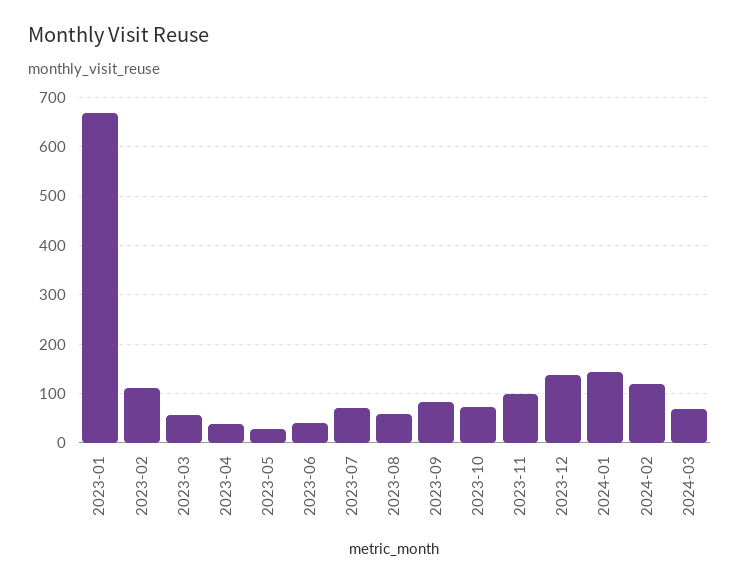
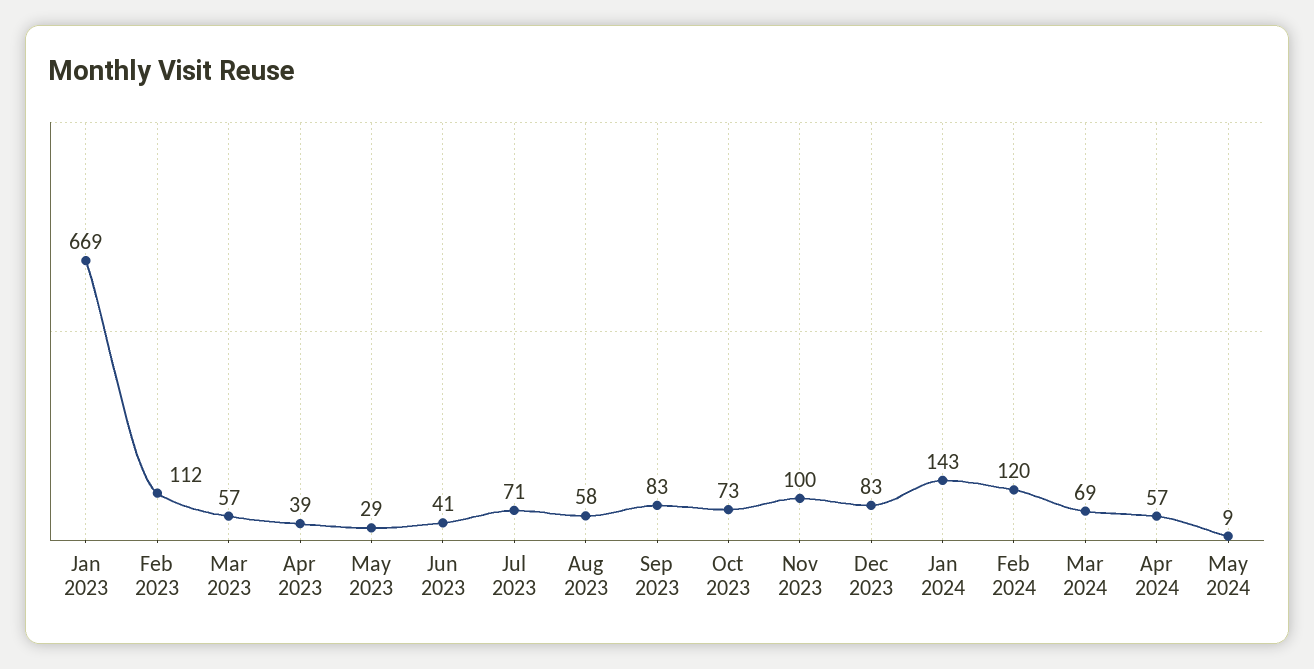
2023-12: 140 -> 83
Apr 2024: none -> 57
May 2024: none -> 9

